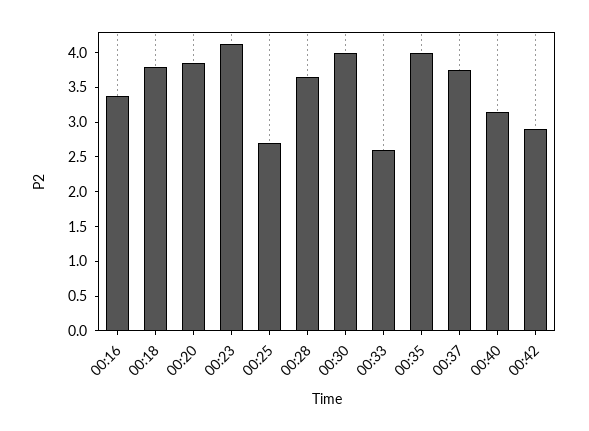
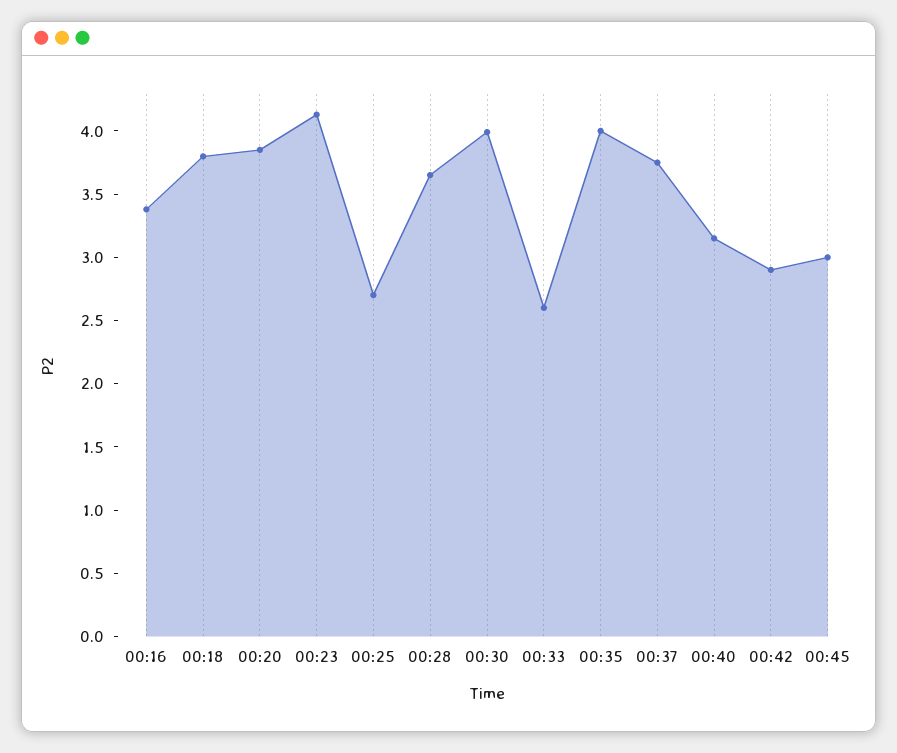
00:45: none -> 3

